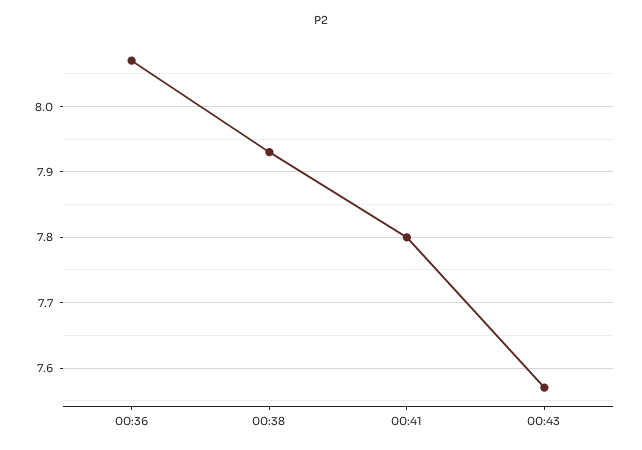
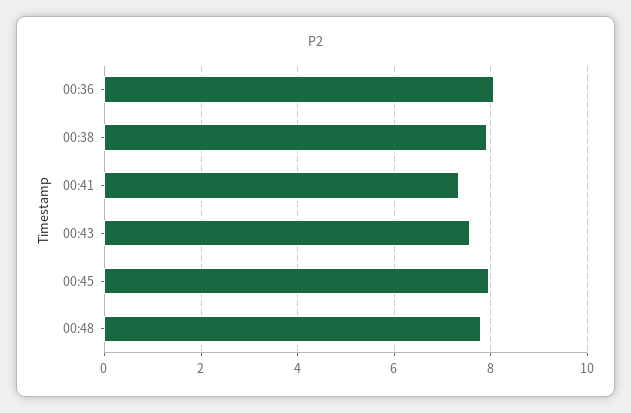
00:41: 7.8 -> 7.4
00:45: none -> 8
00:48: none -> 7.8

